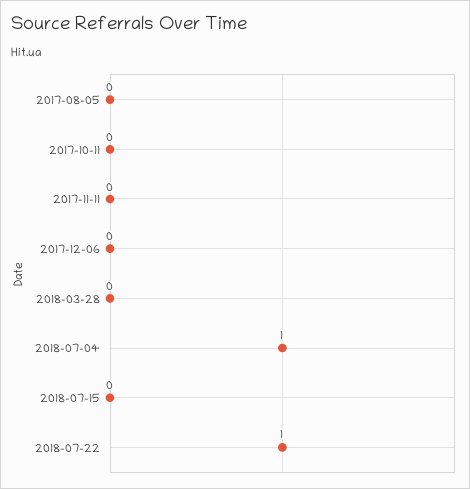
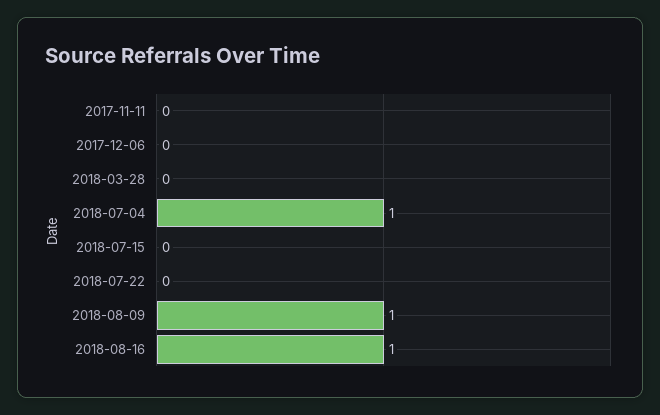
2017-08-05: 0 -> none
2017-10-11: 0 -> none
2018-07-22: 1 -> 0
2018-08-09: none -> 1
2018-08-16: none -> 1

